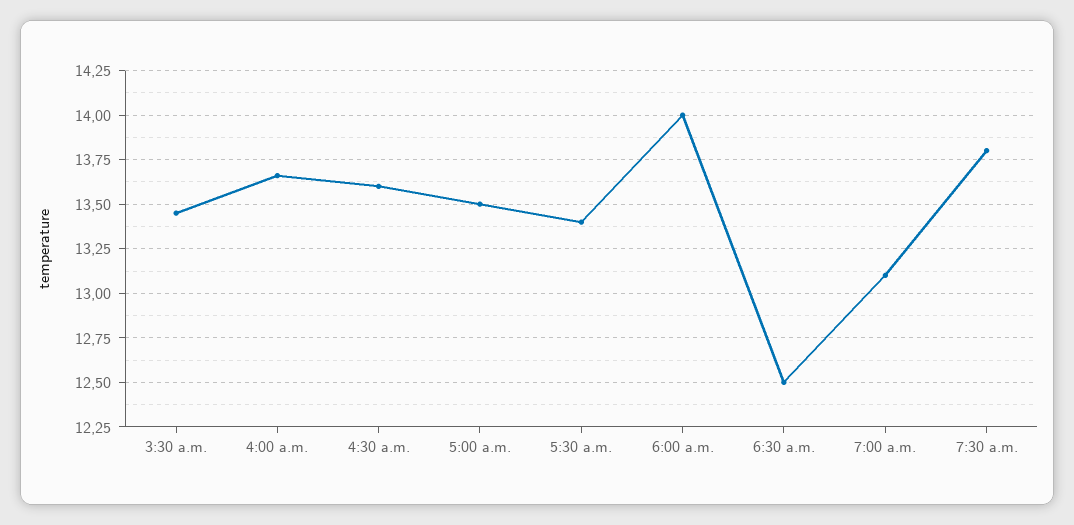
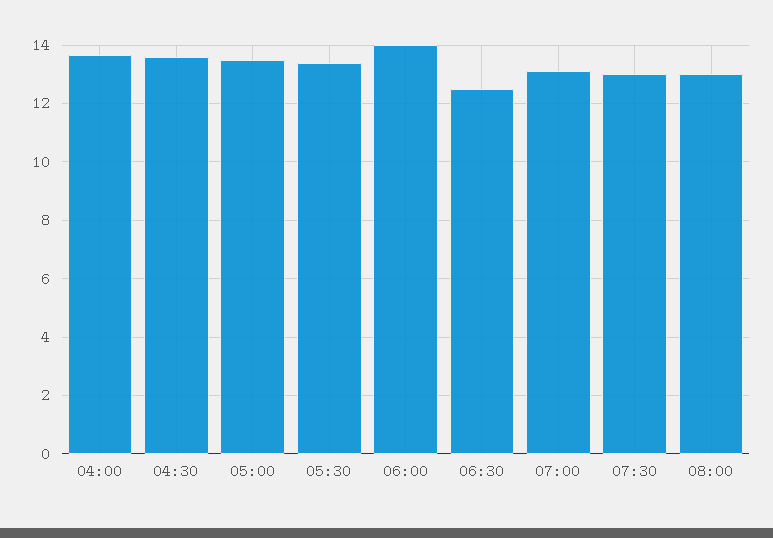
3:30 a.m.: 13.45 -> none
7:30 a.m.: 13.8 -> 13
08:00: none -> 13

